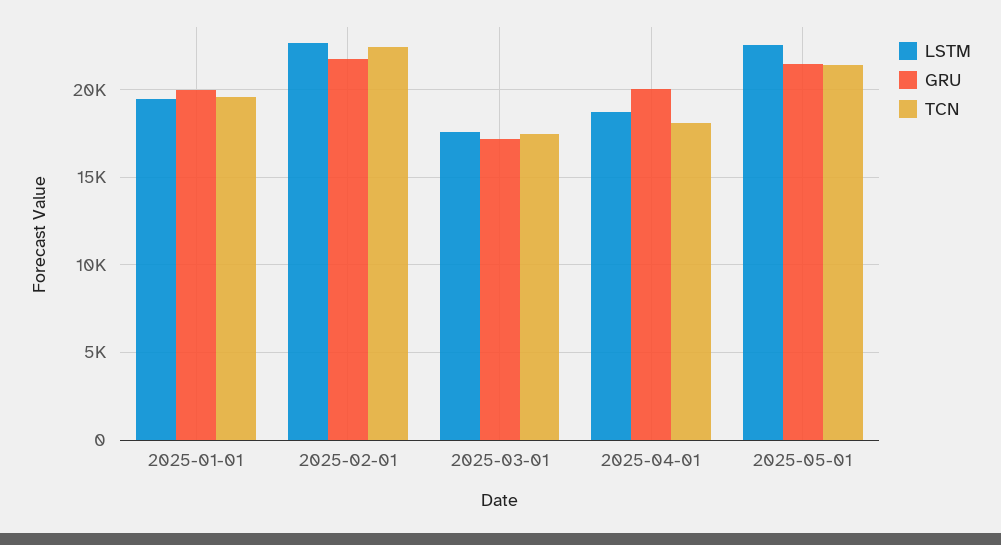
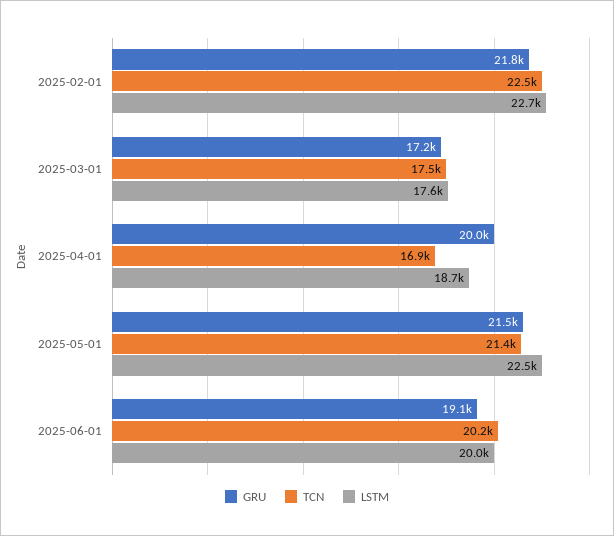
LSTM, 2025-01-01: 19500 -> none
GRU, 2025-01-01: 20000 -> none
TCN, 2025-01-01: 19500 -> none
TCN, 2025-04-01: 18000 -> 16900
GRU, 2025-06-01: none -> 19100
TCN, 2025-06-01: none -> 20200
LSTM, 2025-06-01: none -> 20000

